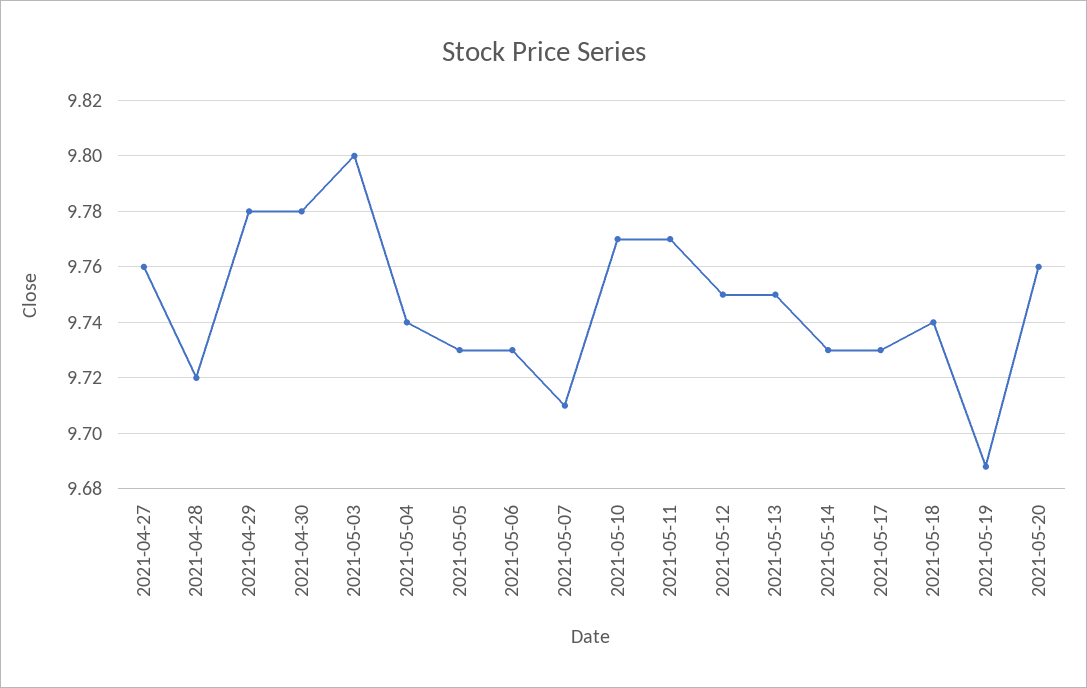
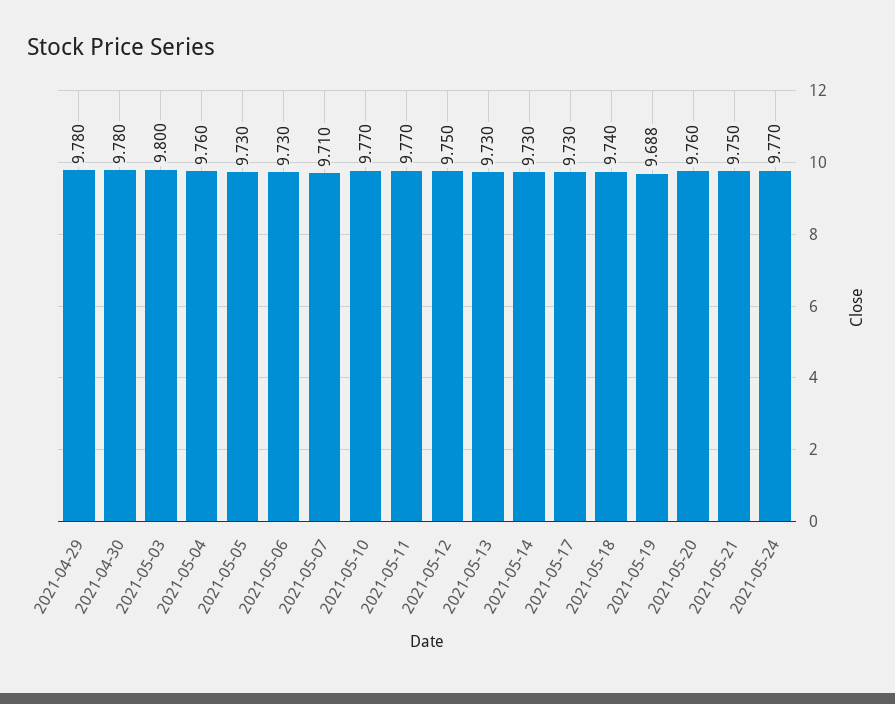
2021-04-27: 9.76 -> none
2021-04-28: 9.72 -> none
2021-05-04: 9.74 -> 9.76
2021-05-13: 9.75 -> 9.73
2021-05-21: none -> 9.75
2021-05-24: none -> 9.77

